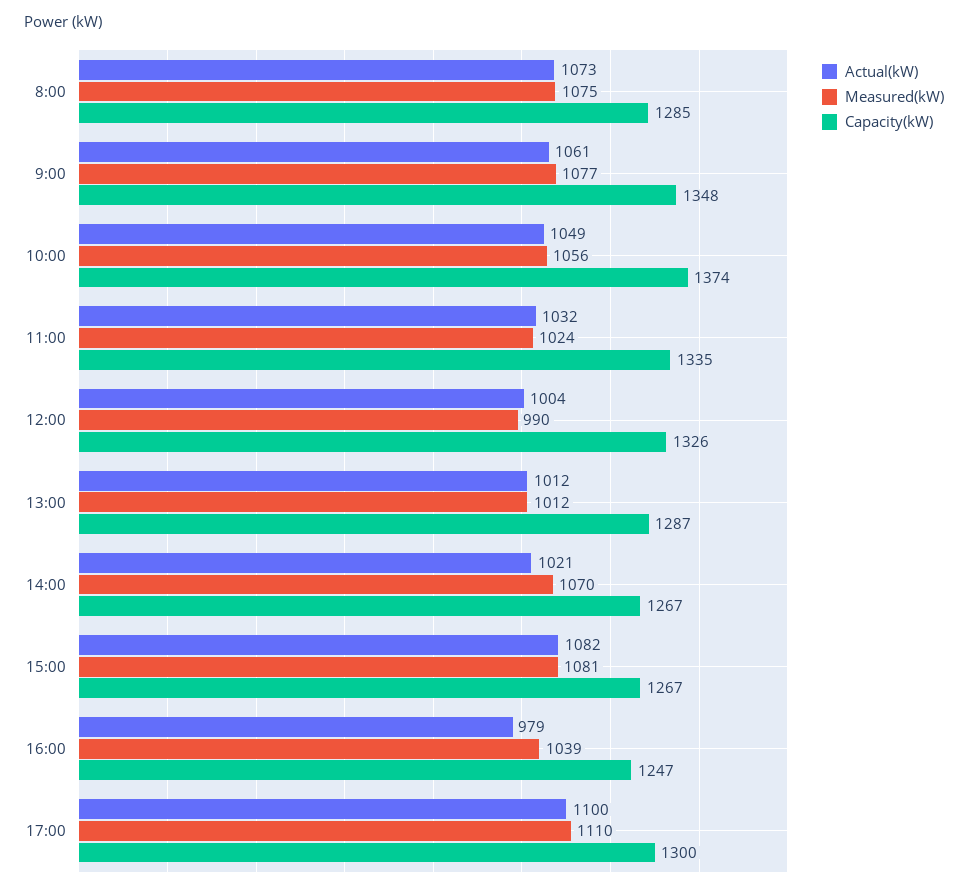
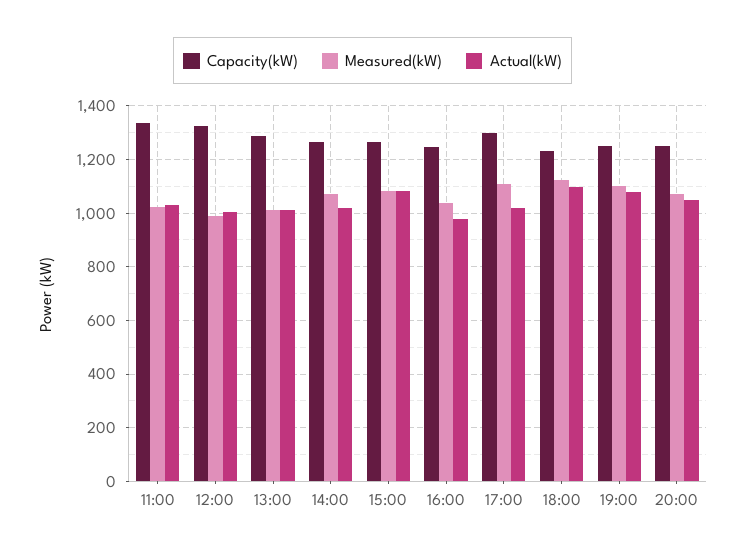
Actual(kW), 8:00: 1073 -> none
Measured(kW), 8:00: 1075 -> none
Capacity(kW), 8:00: 1285 -> none
Actual(kW), 9:00: 1061 -> none
Measured(kW), 9:00: 1077 -> none
Capacity(kW), 9:00: 1348 -> none
Actual(kW), 10:00: 1049 -> none
Measured(kW), 10:00: 1056 -> none
Capacity(kW), 10:00: 1374 -> none
Actual(kW), 17:00: 1100 -> 1025
Capacity(kW), 18:00: none -> 1225
Measured(kW), 18:00: none -> 1125
Actual(kW), 18:00: none -> 1100
Capacity(kW), 19:00: none -> 1250
Measured(kW), 19:00: none -> 1100
Actual(kW), 19:00: none -> 1075
Capacity(kW), 20:00: none -> 1250
Measured(kW), 20:00: none -> 1075
Actual(kW), 20:00: none -> 1050

